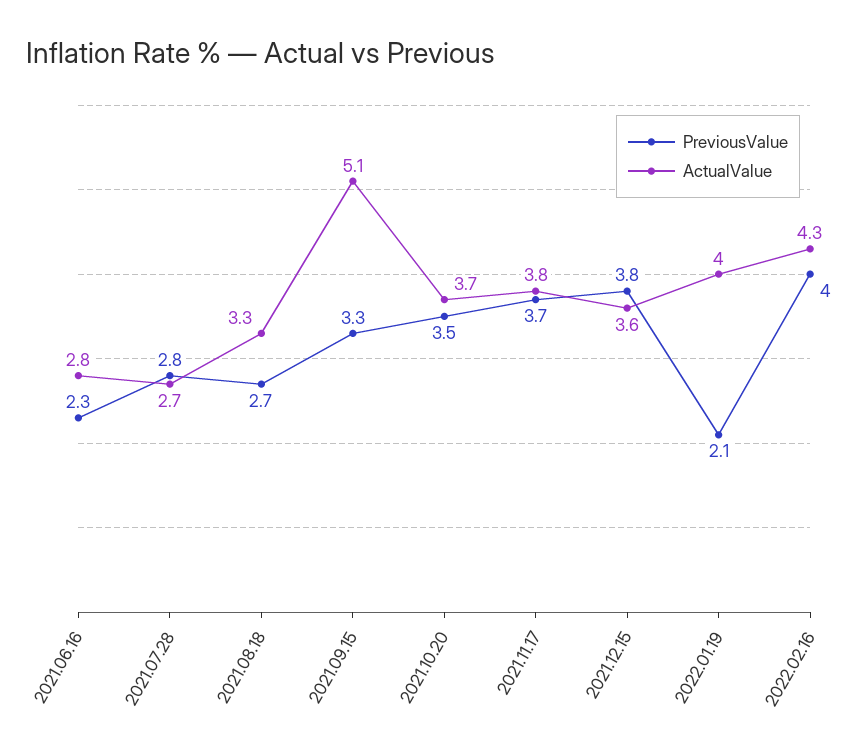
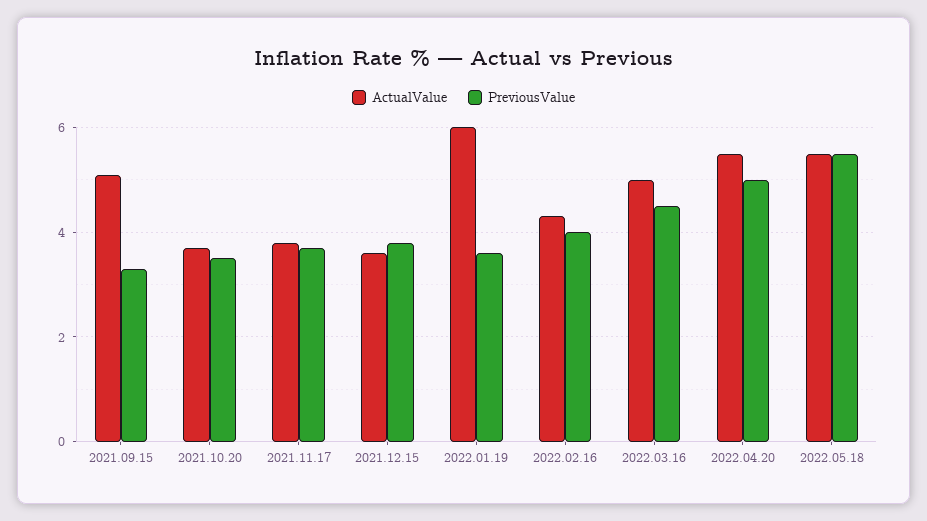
PreviousValue, 2021.06.16: 2.3 -> none
ActualValue, 2021.06.16: 2.8 -> none
PreviousValue, 2021.07.28: 2.8 -> none
ActualValue, 2021.07.28: 2.7 -> none
PreviousValue, 2021.08.18: 2.7 -> none
ActualValue, 2021.08.18: 3.3 -> none
PreviousValue, 2022.01.19: 2.1 -> 3.5
ActualValue, 2022.01.19: 4 -> 6
ActualValue, 2022.03.16: none -> 5
PreviousValue, 2022.03.16: none -> 4.5
ActualValue, 2022.04.20: none -> 5.5
PreviousValue, 2022.04.20: none -> 5
ActualValue, 2022.05.18: none -> 5.5
PreviousValue, 2022.05.18: none -> 5.5

